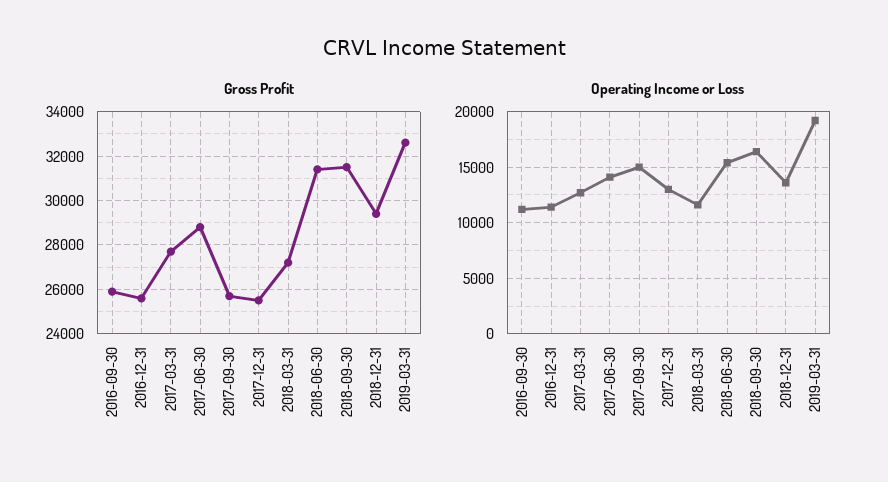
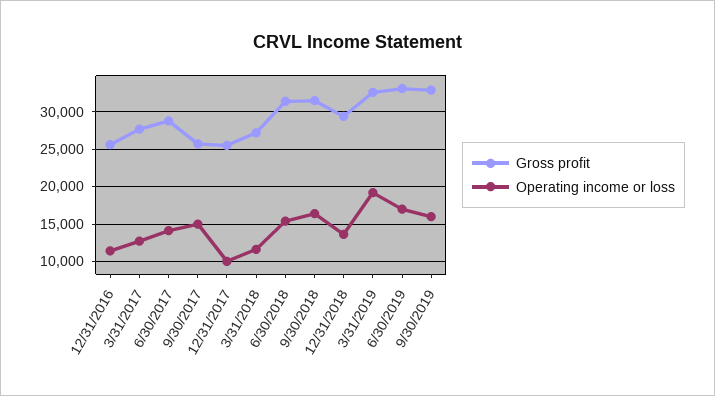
Gross Profit, 2016-09-30: 26000 -> none
Operating Income or Loss, 2016-09-30: 11000 -> none
Operating Income or Loss, 2017-12-31: 13000 -> 10000
Gross Profit, 6/30/2019: none -> 33000
Operating Income or Loss, 6/30/2019: none -> 17000
Gross Profit, 9/30/2019: none -> 33000
Operating Income or Loss, 9/30/2019: none -> 16000

